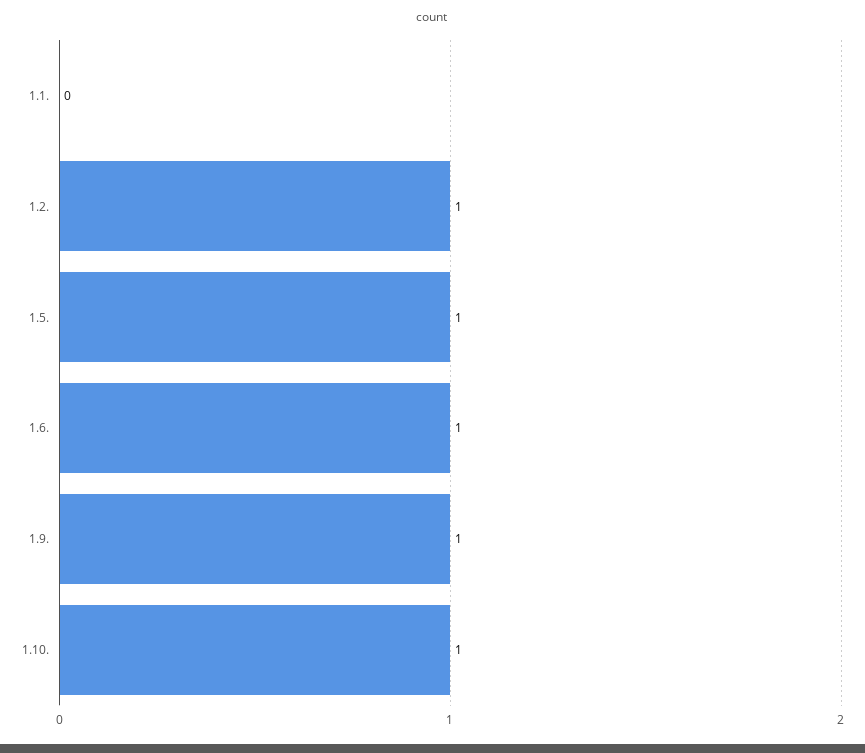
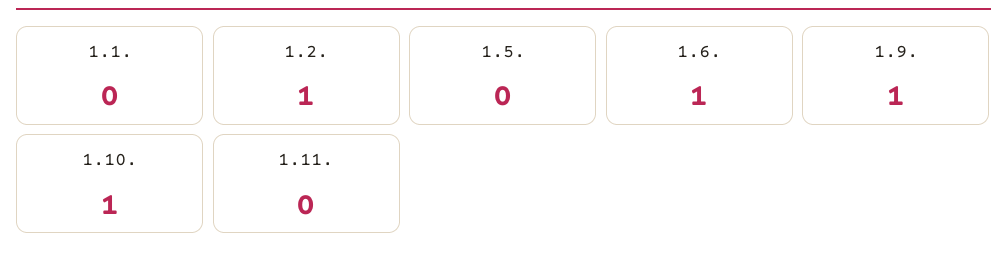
1.5.: 1 -> 0
1.11.: none -> 0

